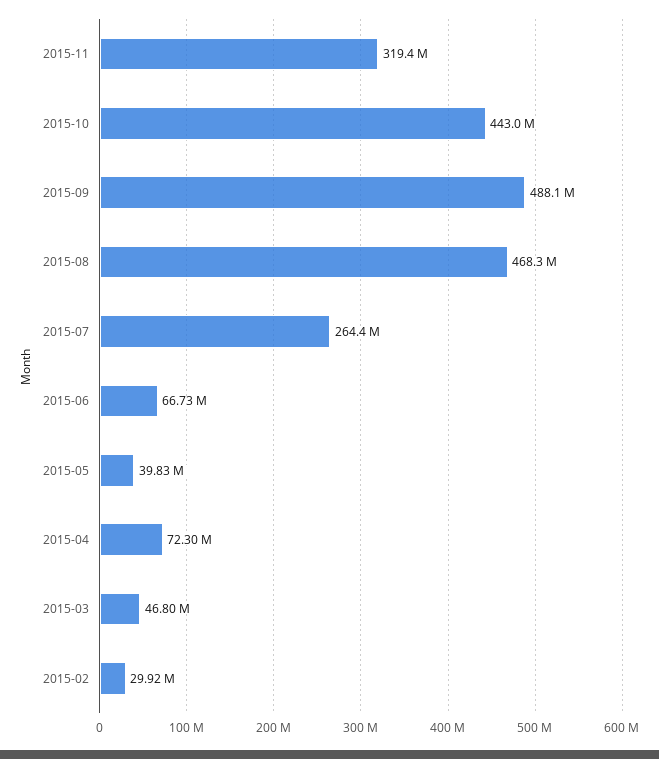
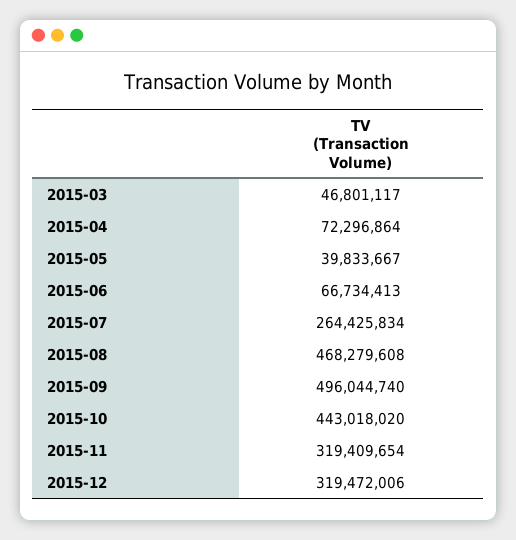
2015-09: 488100000 -> 496044740
2015-02: 29920000 -> none
2015-12: none -> 319472006

